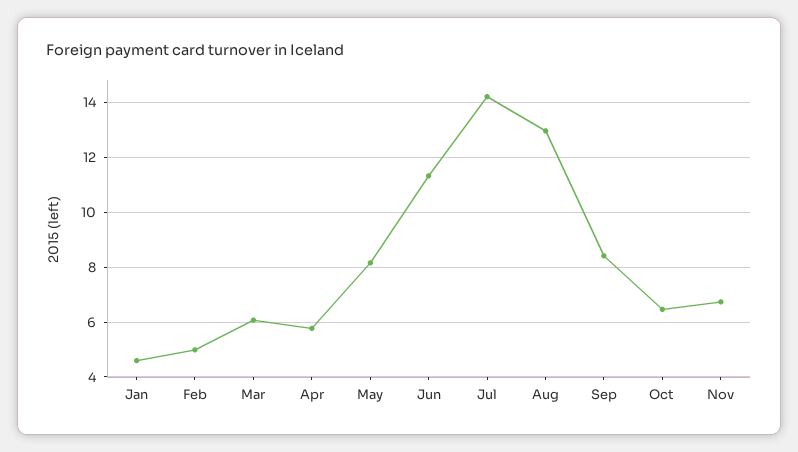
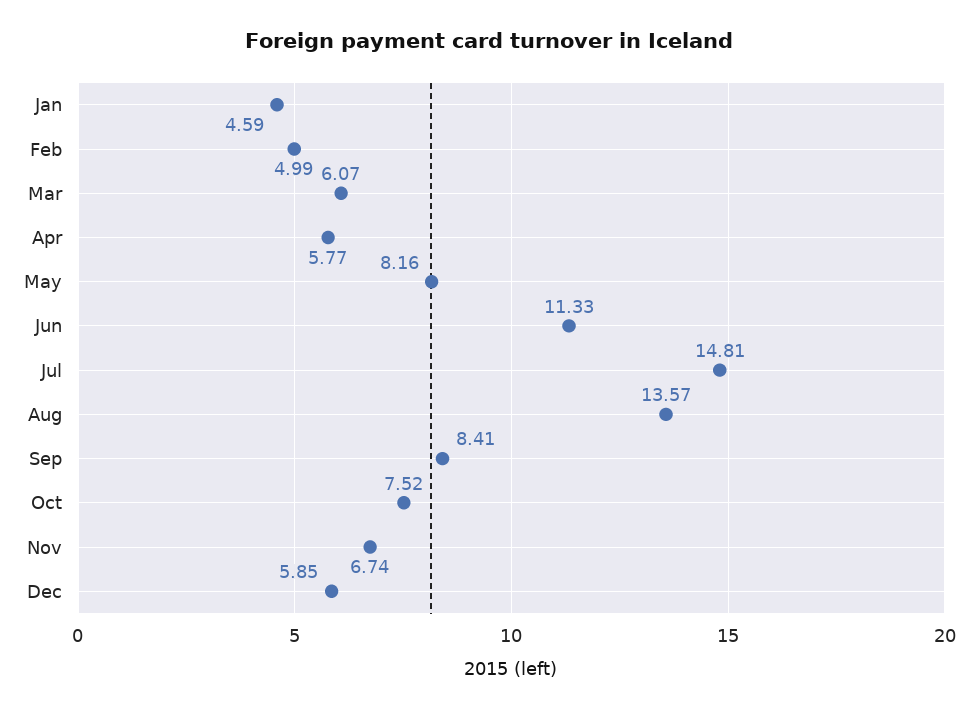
Jul: 14.25 -> 14.81
Aug: 13 -> 13.57
Oct: 6.5 -> 7.52
Dec: none -> 5.85

